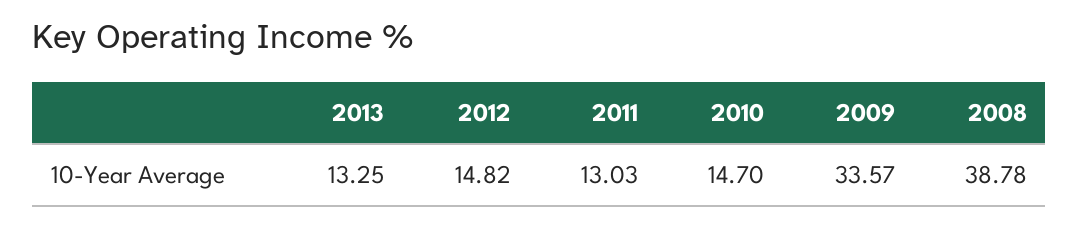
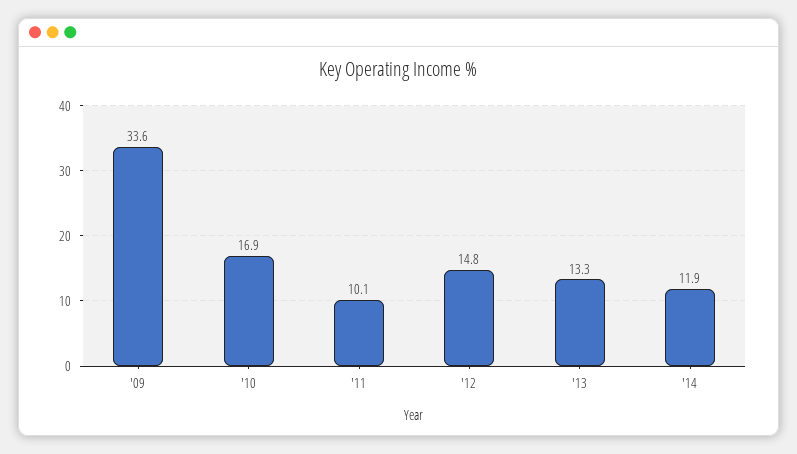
2011: 13.03 -> 10.1
2010: 14.7 -> 16.9
2008: 38.78 -> none
'14: none -> 11.9

